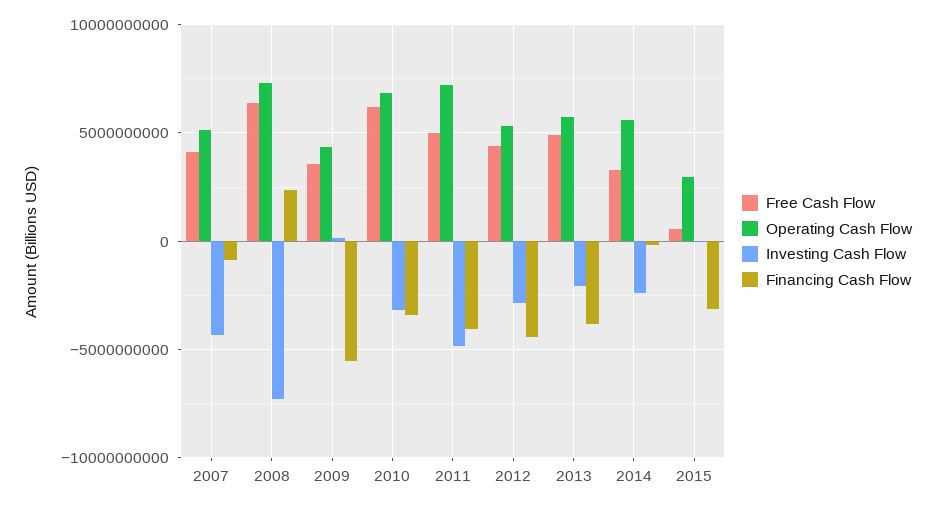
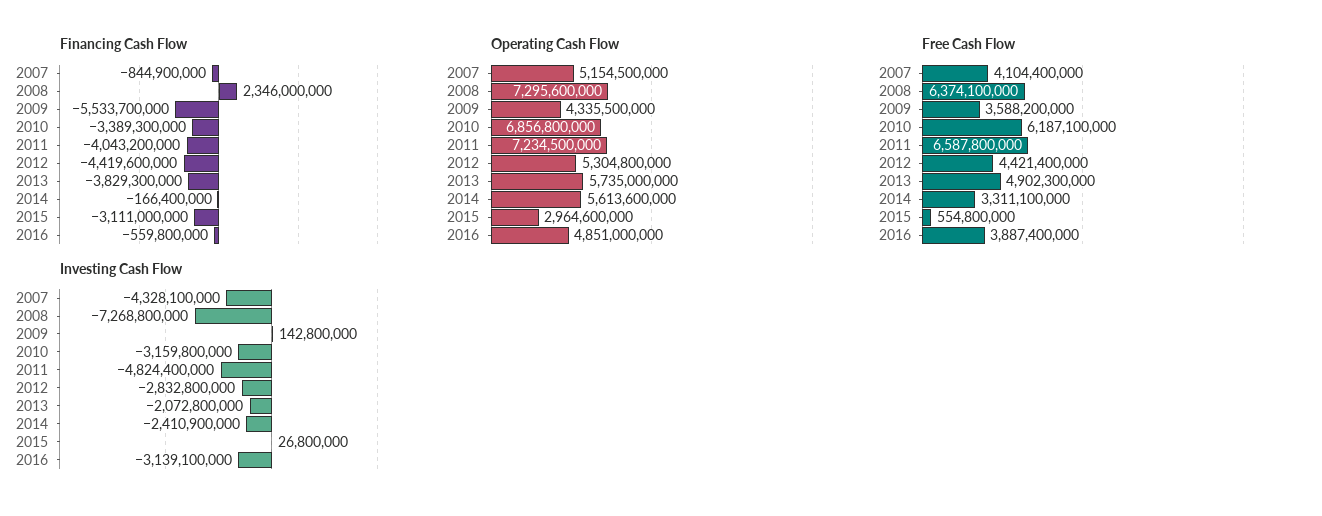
Free Cash Flow, 2011: 5000000000 -> 6587800000
Financing Cash Flow, 2016: none -> -559800000
Operating Cash Flow, 2016: none -> 4851000000
Free Cash Flow, 2016: none -> 3887400000
Investing Cash Flow, 2016: none -> -3139100000

